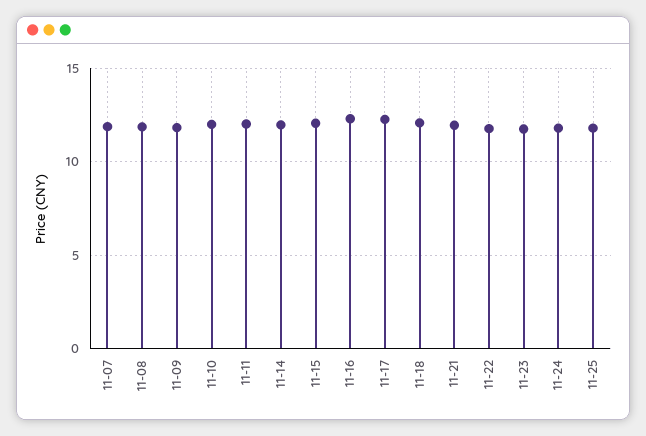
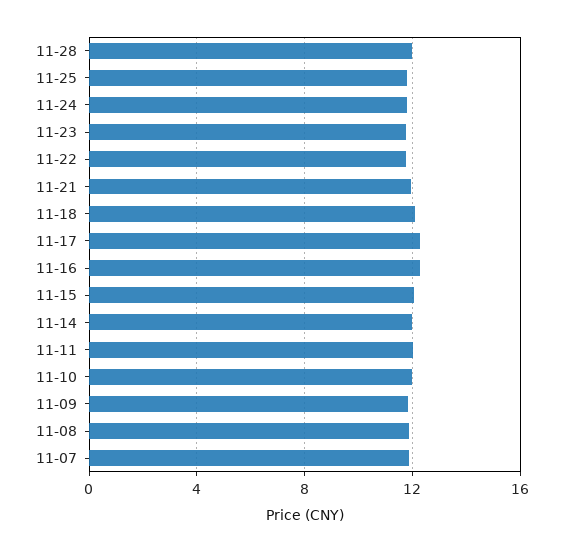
11-28: none -> 12

